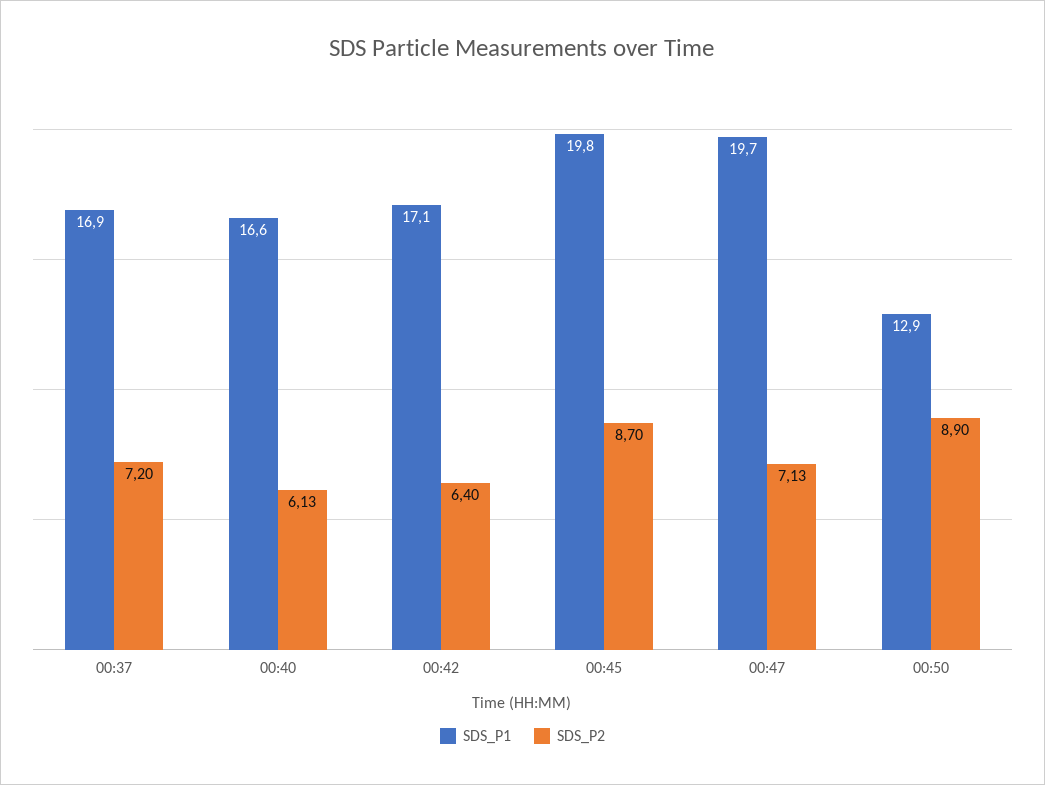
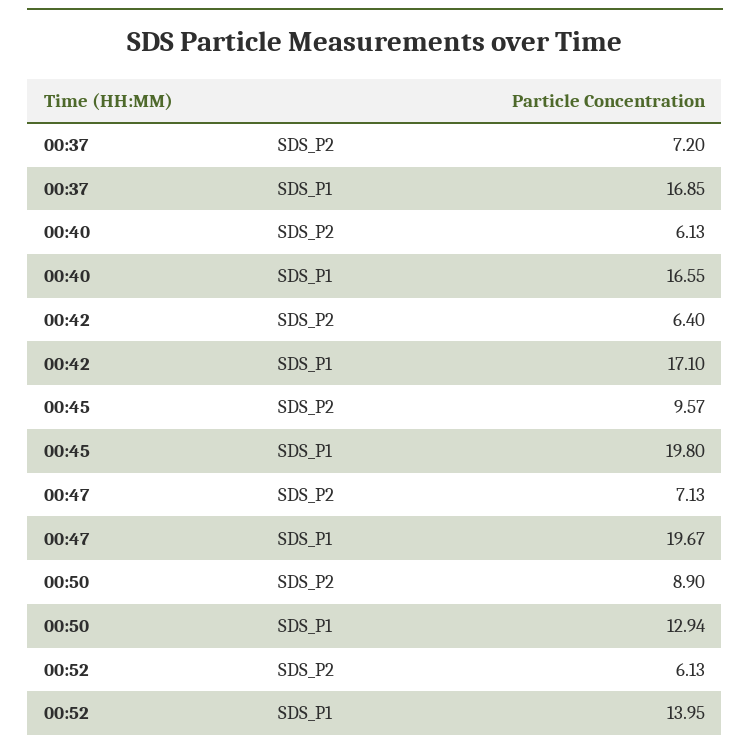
SDS_P2, 00:45: 8.7 -> 9.57
SDS_P2, 00:52: none -> 6.13
SDS_P1, 00:52: none -> 13.95

